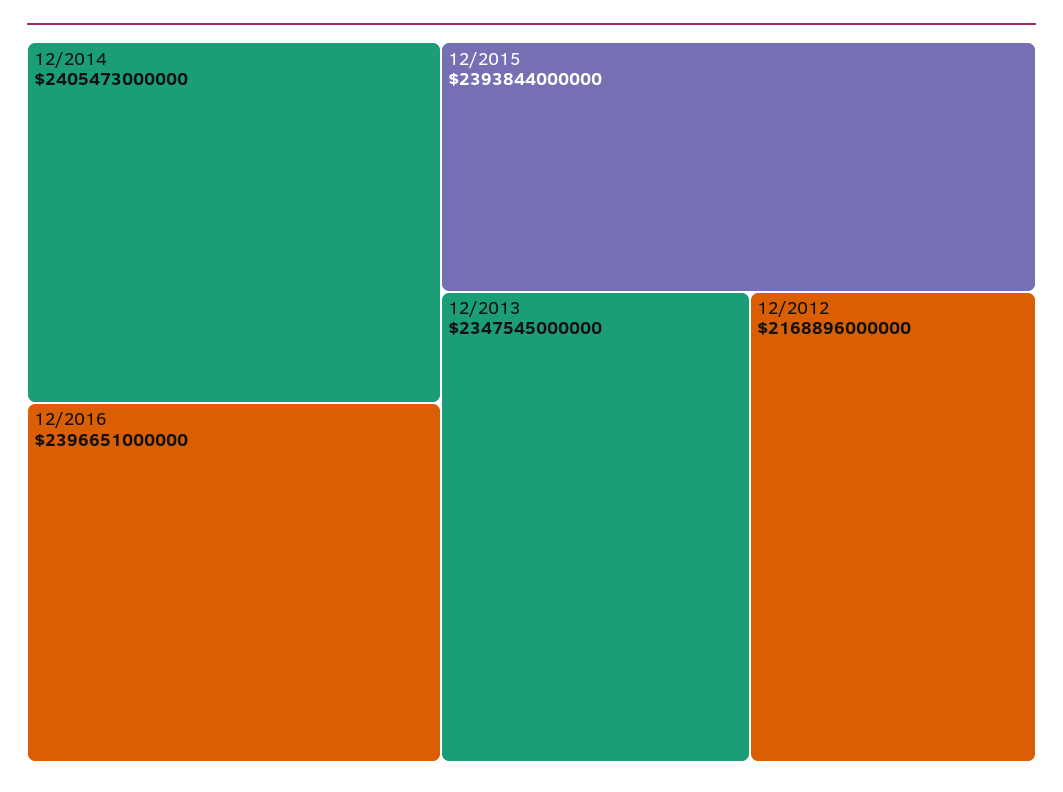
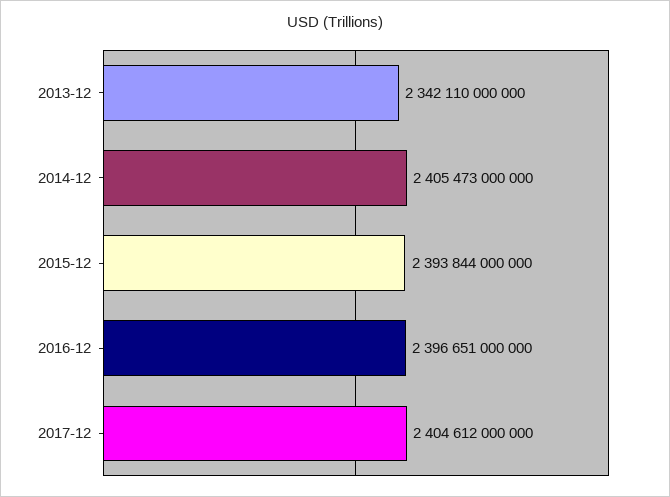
12/2013: 2347545000000 -> 2342110000000
12/2012: 2168896000000 -> none
2017-12: none -> 2404612000000

